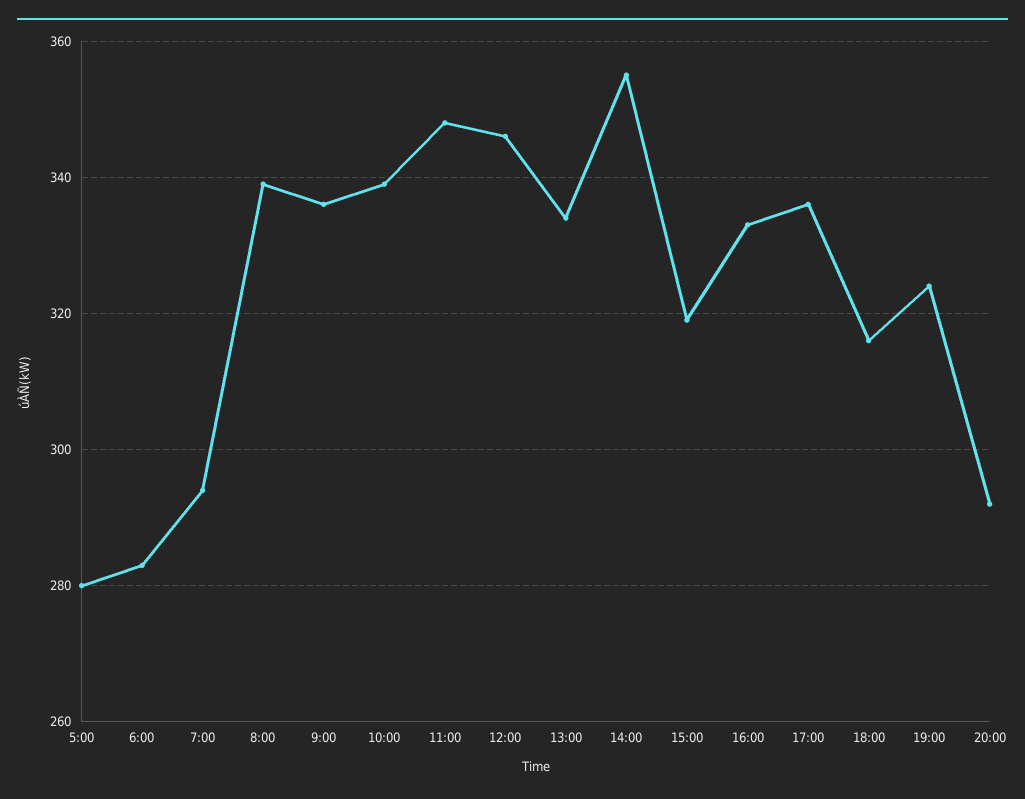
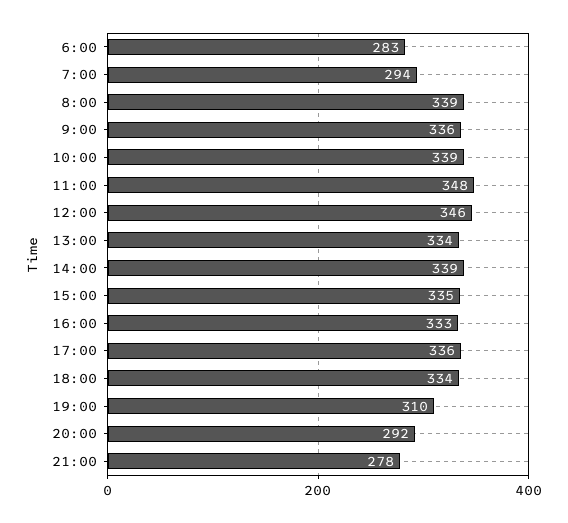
5:00: 280 -> none
14:00: 355 -> 339
15:00: 320 -> 335
18:00: 315 -> 334
19:00: 325 -> 310
21:00: none -> 278

